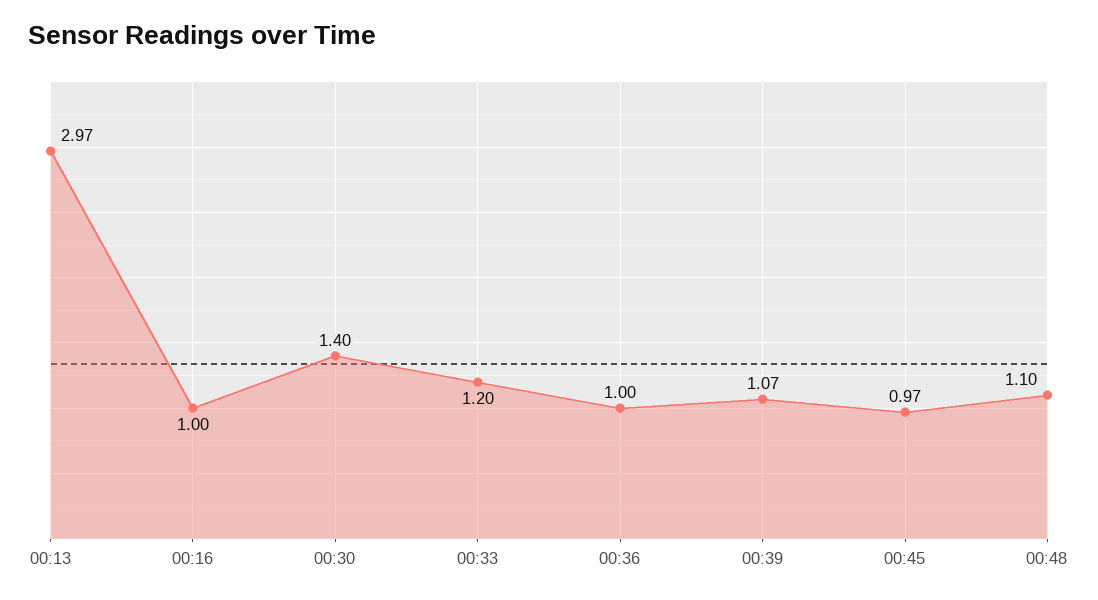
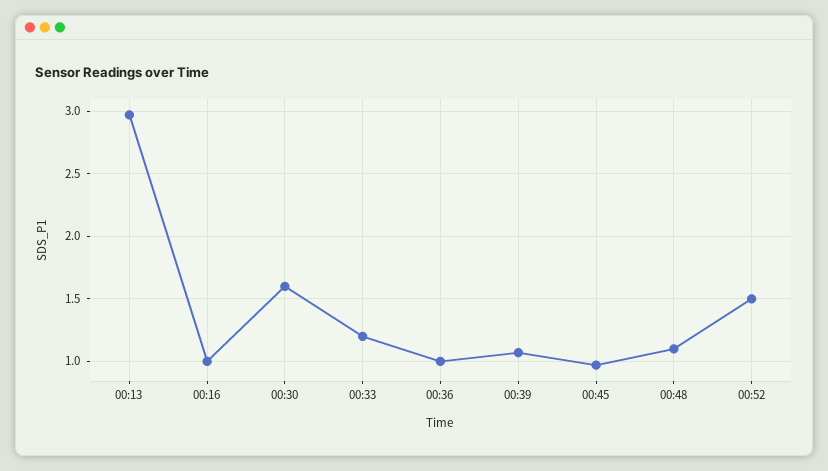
00:30: 1.4 -> 1.6
00:52: none -> 1.5

